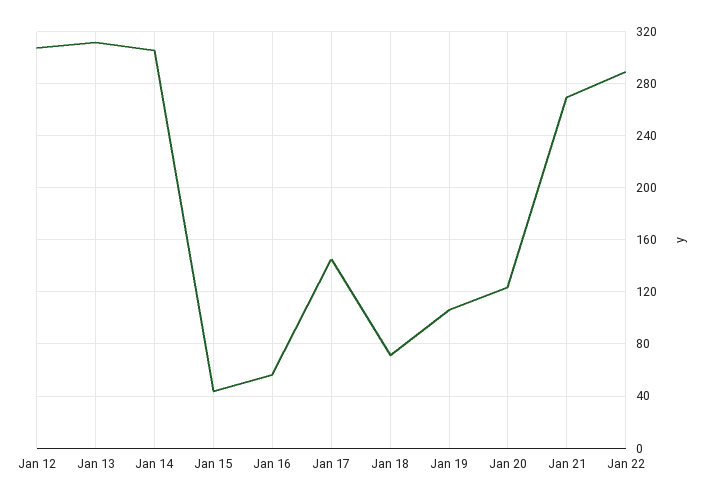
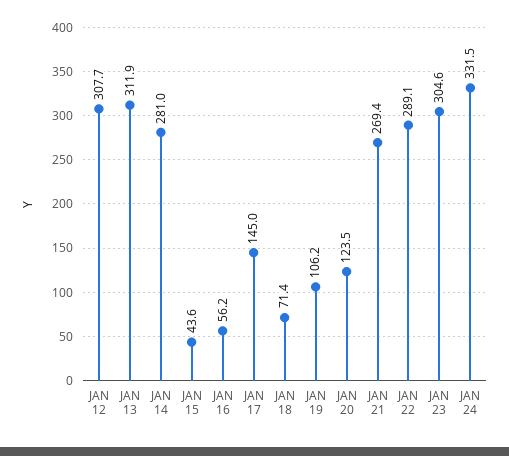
Jan 14: 305 -> 281
JAN 23: none -> 304.6
JAN 24: none -> 331.5

